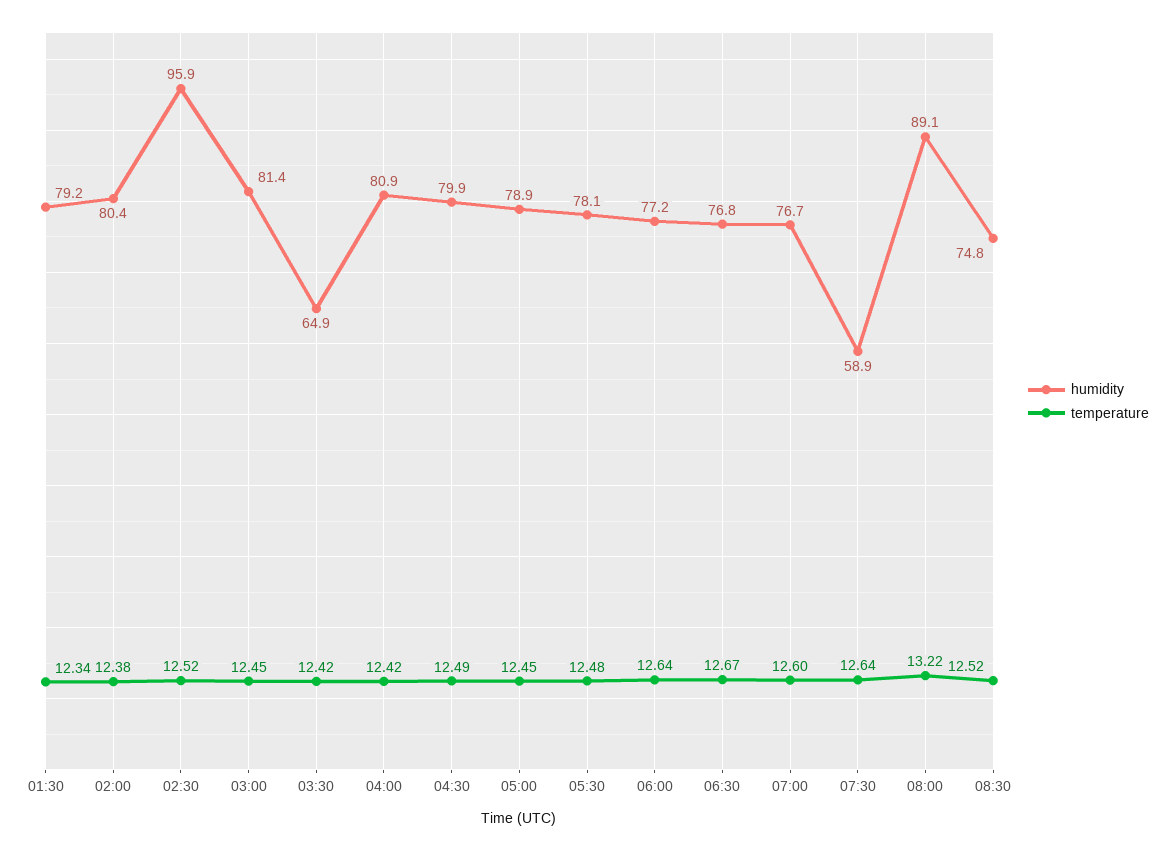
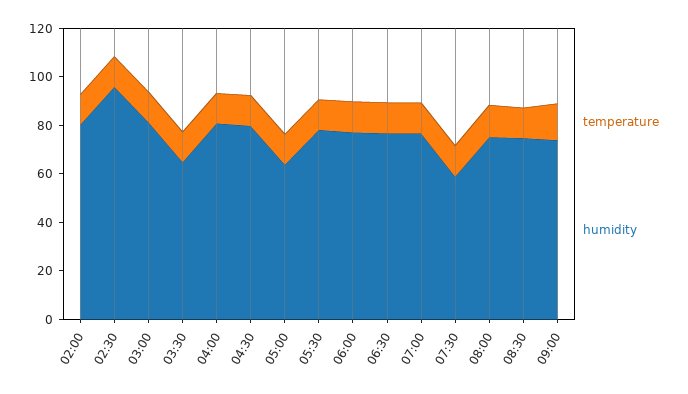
humidity, 01:30: 79.2 -> none
temperature, 01:30: 12.34 -> none
humidity, 05:00: 78.9 -> 65
humidity, 08:00: 89.1 -> 75
temperature, 09:00: none -> 15
humidity, 09:00: none -> 75

